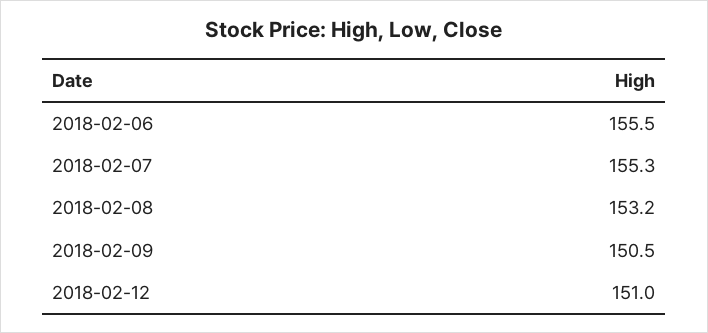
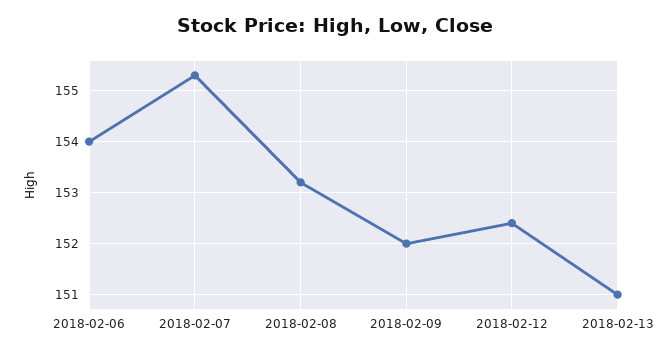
2018-02-06: 155.5 -> 154
2018-02-09: 150.5 -> 152
2018-02-12: 151 -> 152.5
2018-02-13: none -> 151

